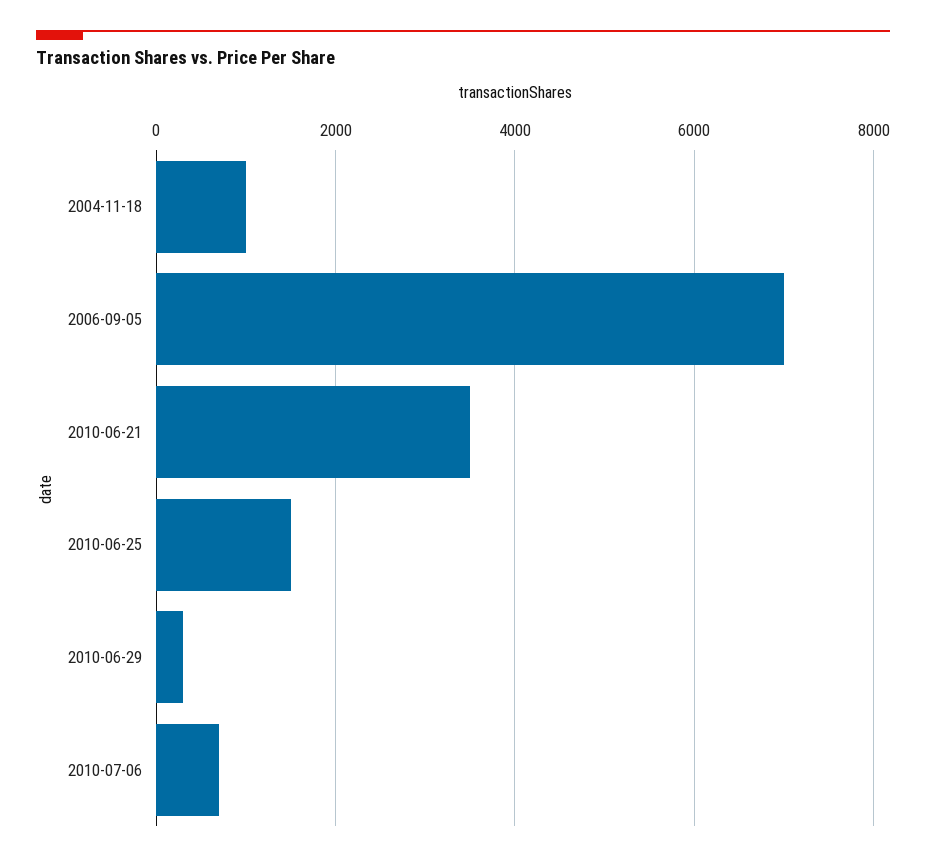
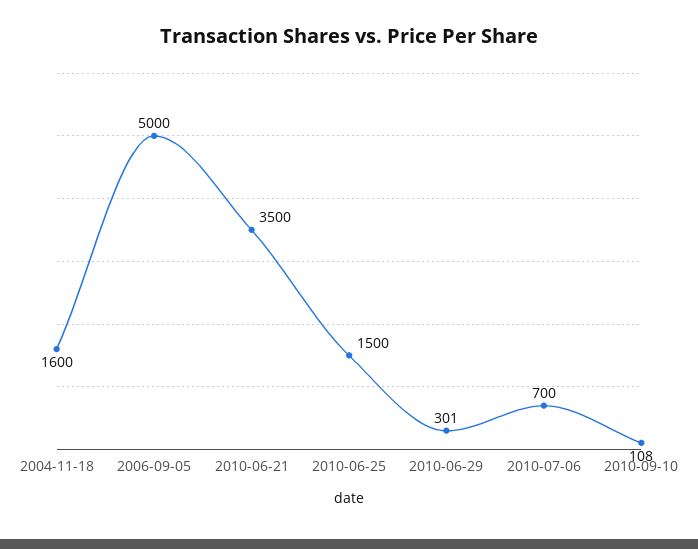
2004-11-18: 1000 -> 1600
2006-09-05: 7000 -> 5000
2010-09-10: none -> 108

